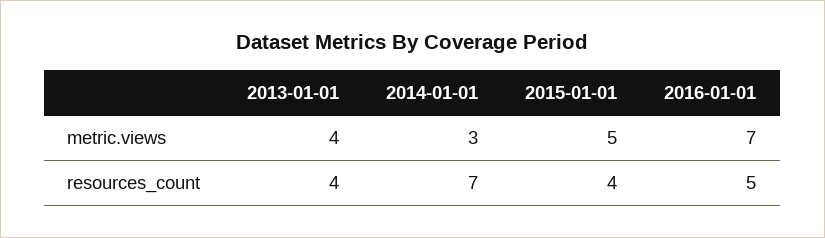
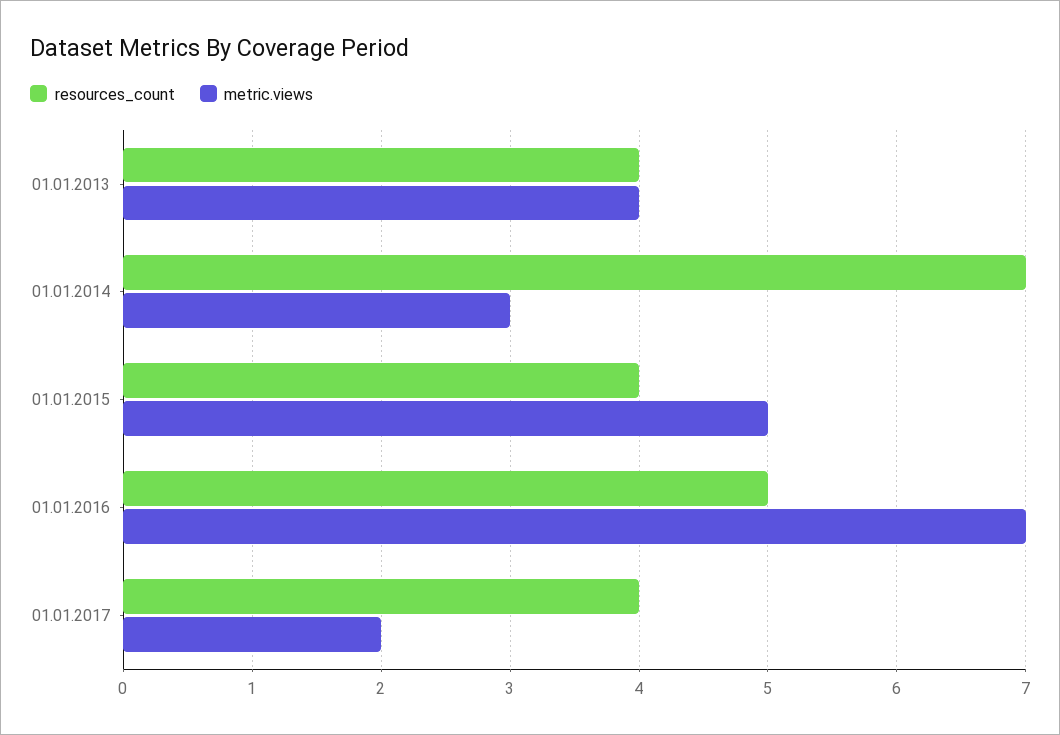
resources_count, 01.01.2017: none -> 4
metric.views, 01.01.2017: none -> 2

